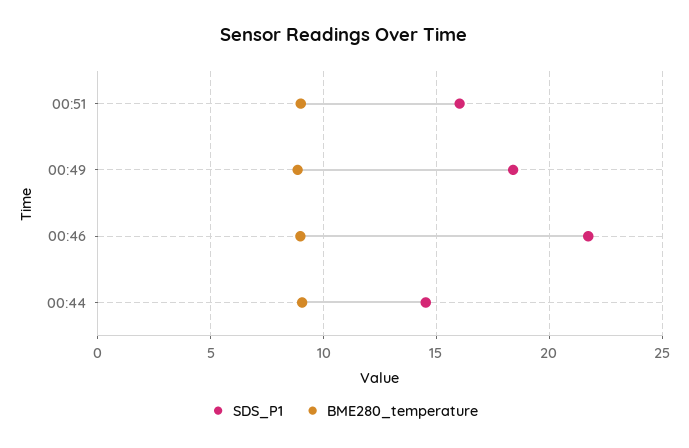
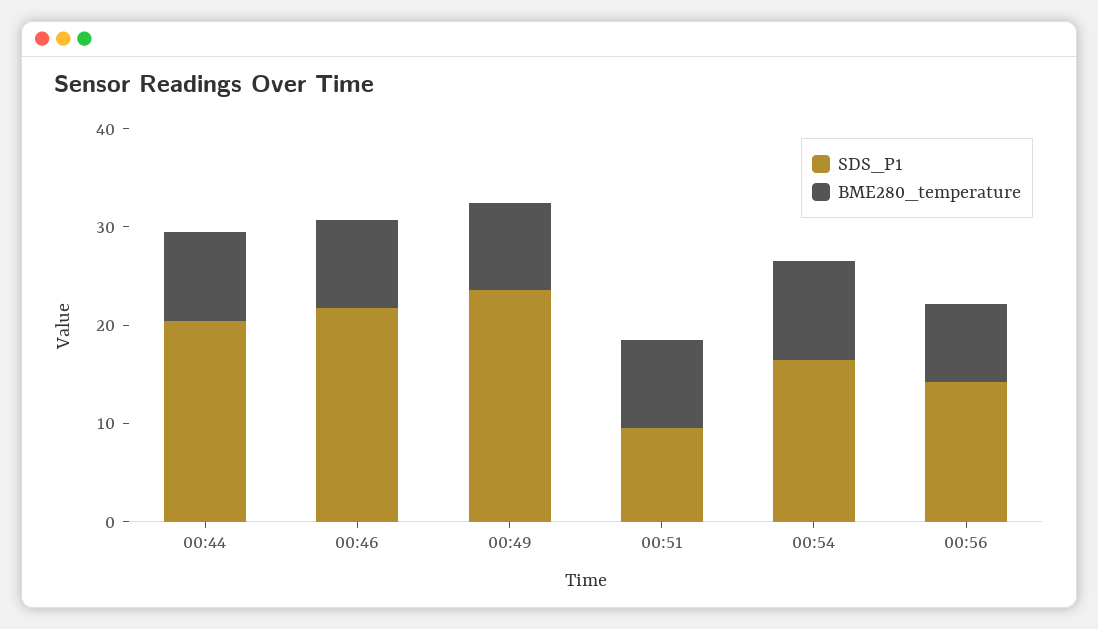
SDS_P1, 00:51: 16 -> 10
SDS_P1, 00:49: 18.5 -> 24
SDS_P1, 00:44: 14.5 -> 20
SDS_P1, 00:54: none -> 16
BME280_temperature, 00:54: none -> 10
SDS_P1, 00:56: none -> 14
BME280_temperature, 00:56: none -> 8

